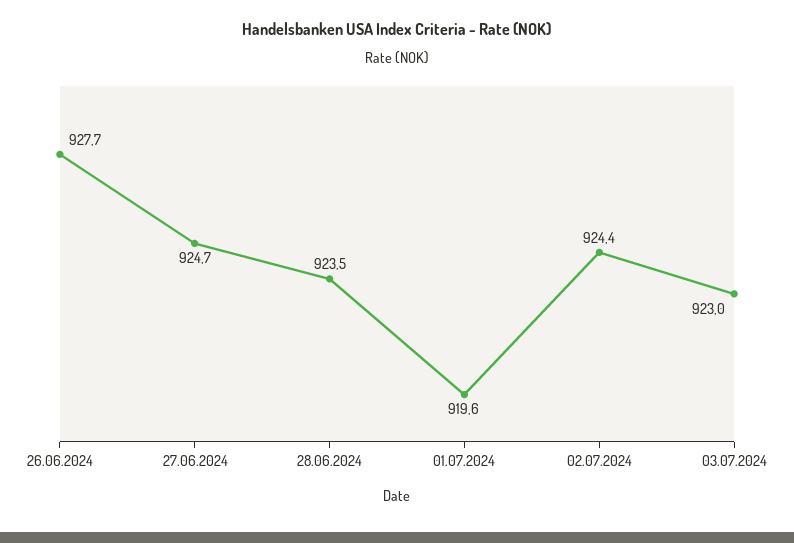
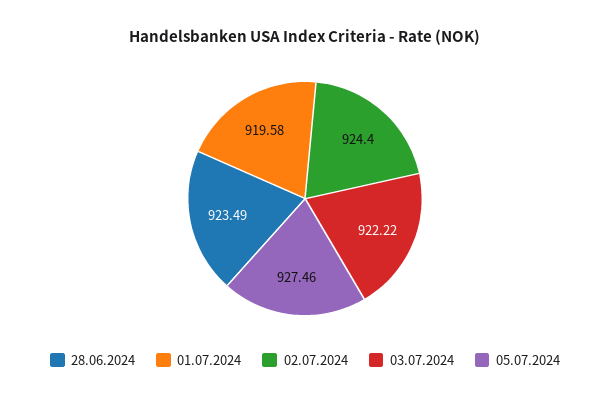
26.06.2024: 927.7 -> none
27.06.2024: 924.7 -> none
03.07.2024: 923 -> 922.22
05.07.2024: none -> 927.46

